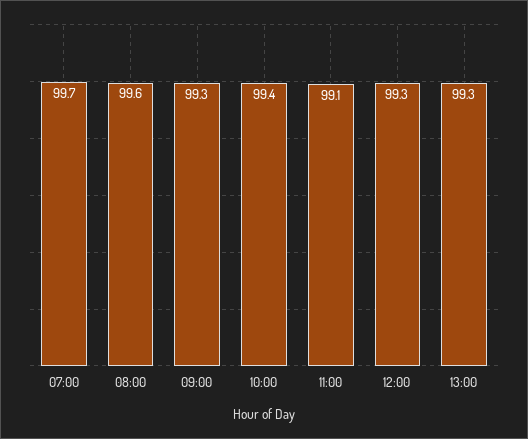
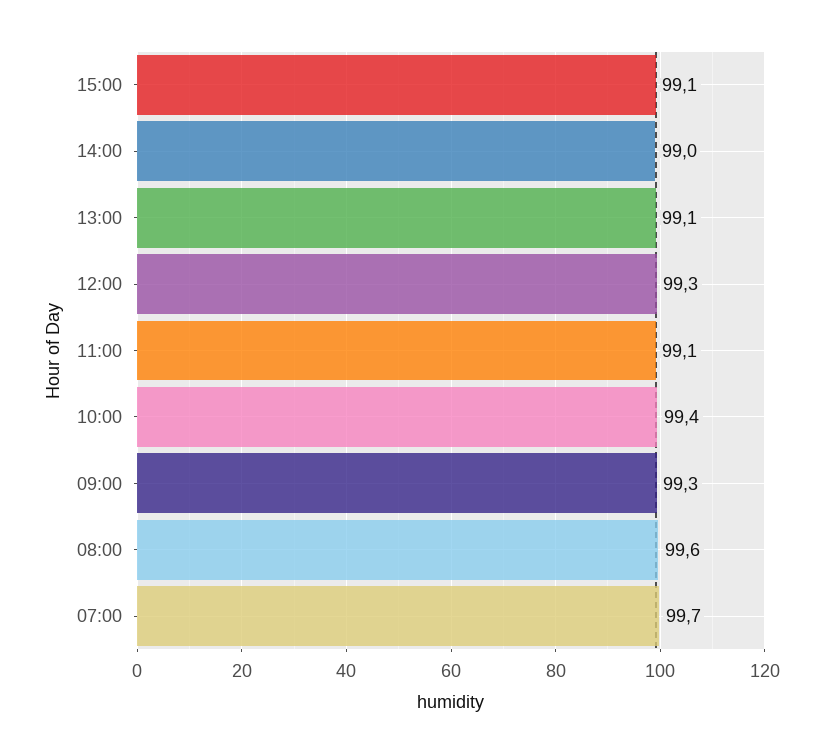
13:00: 99.3 -> 99.1
15:00: none -> 99.1
14:00: none -> 99

